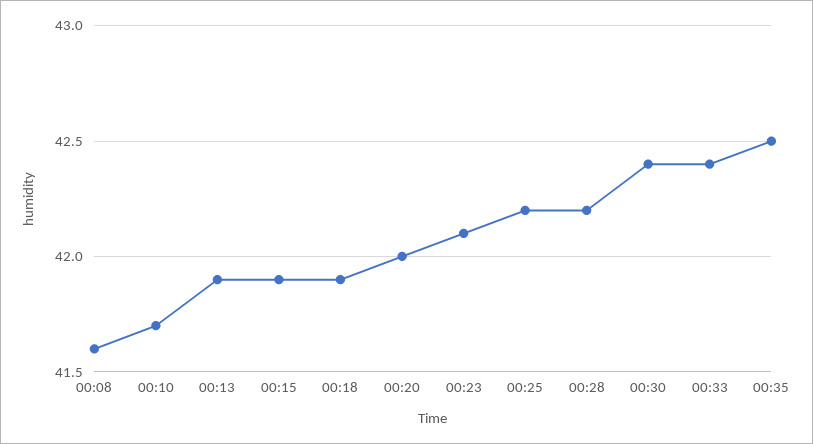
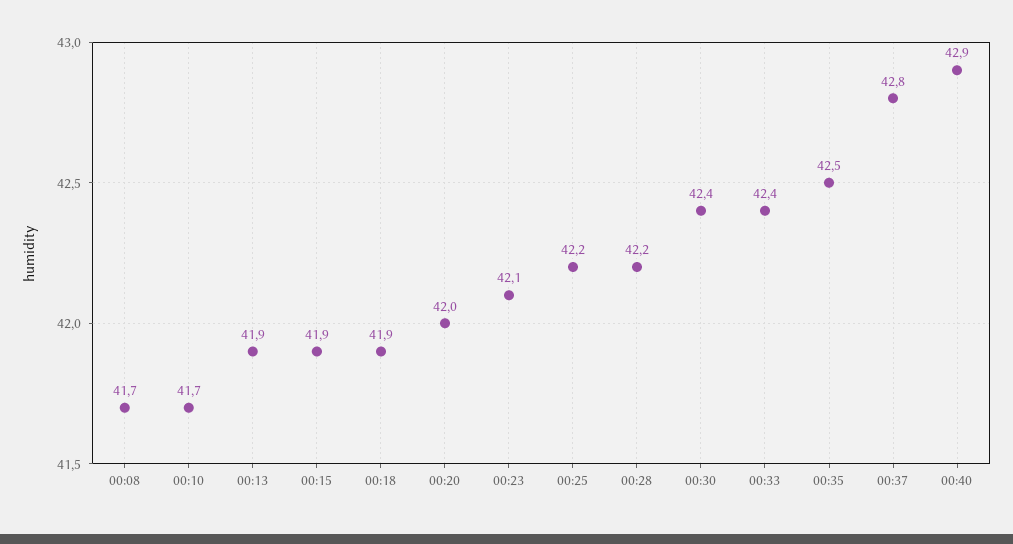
00:08: 41.6 -> 41.7
00:37: none -> 42.8
00:40: none -> 42.9

